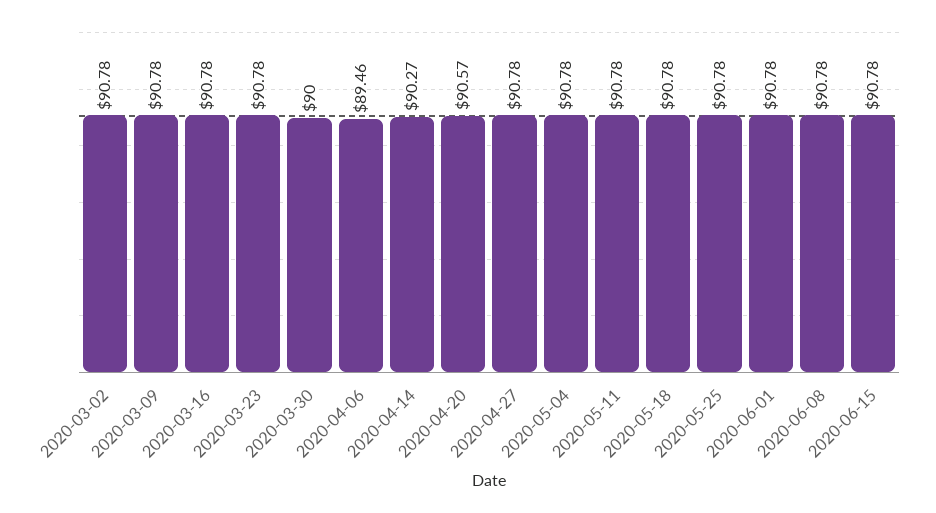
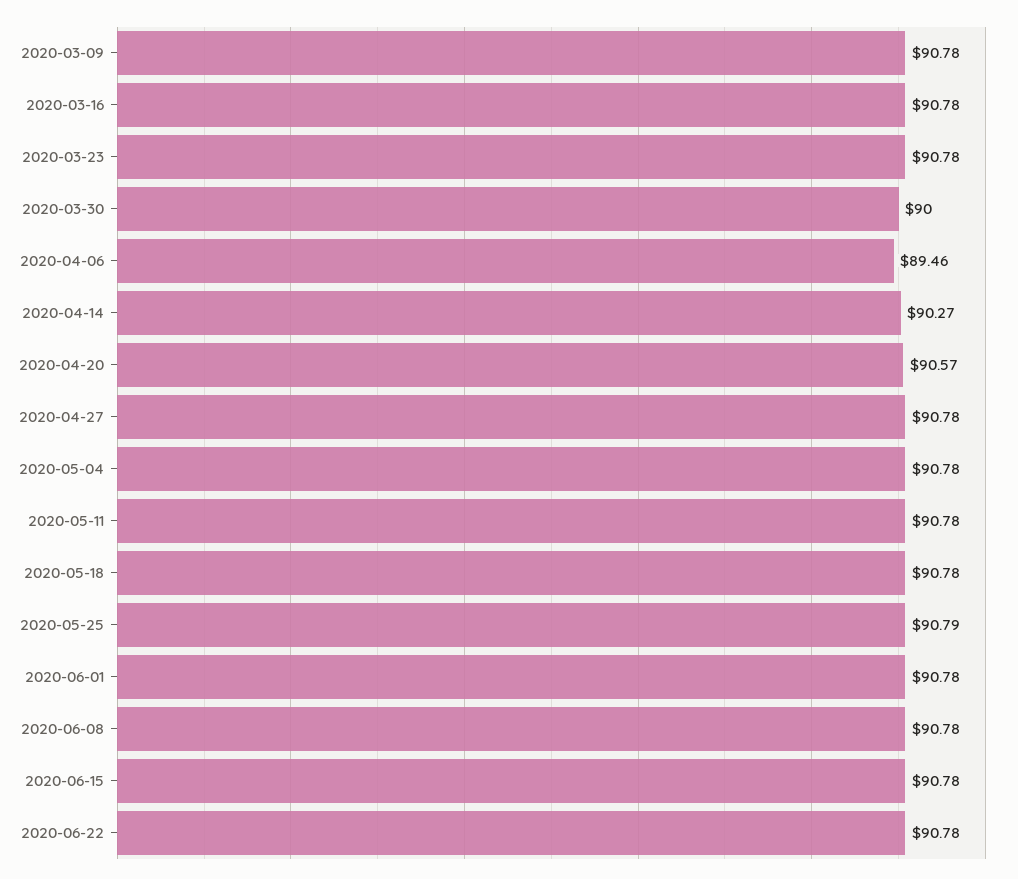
2020-03-02: 90.78 -> none
2020-05-25: 90.78 -> 90.79
2020-06-22: none -> 90.78

